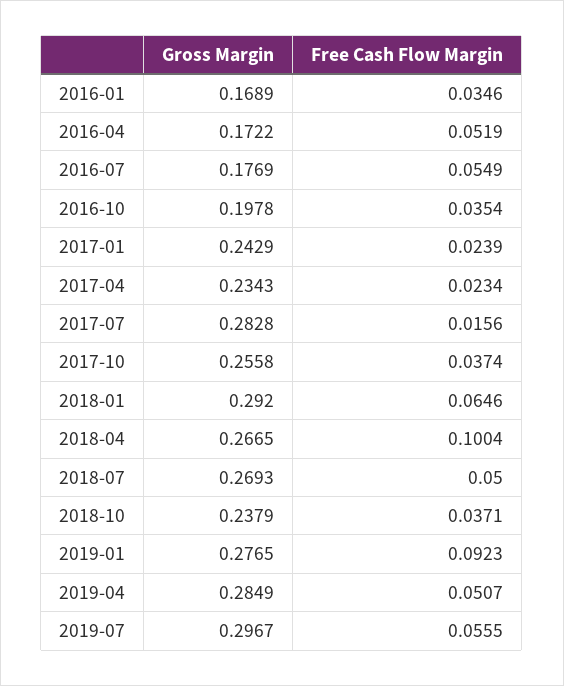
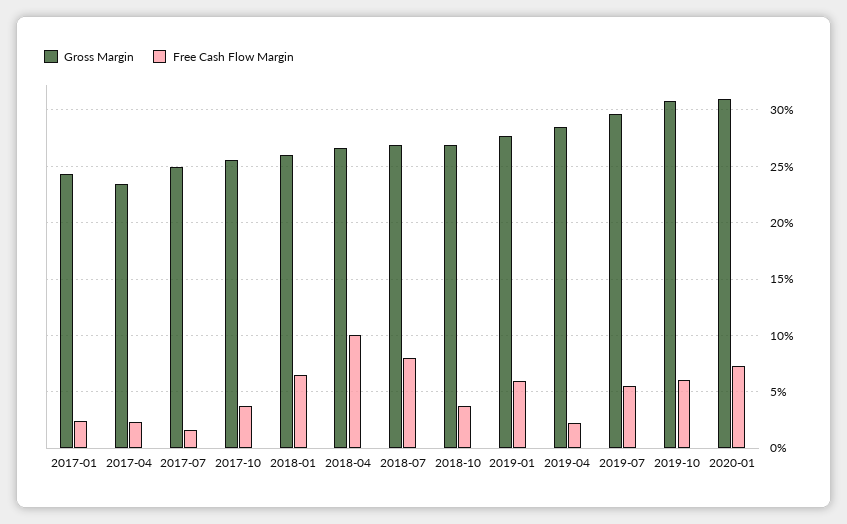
Gross Margin, 2016-01: 0.1689 -> none
Free Cash Flow Margin, 2016-01: 0.0346 -> none
Gross Margin, 2016-04: 0.1722 -> none
Free Cash Flow Margin, 2016-04: 0.0519 -> none
Gross Margin, 2016-07: 0.1769 -> none
Free Cash Flow Margin, 2016-07: 0.0549 -> none
Gross Margin, 2016-10: 0.1978 -> none
Free Cash Flow Margin, 2016-10: 0.0354 -> none
Gross Margin, 2017-07: 0.2828 -> 0.25
Gross Margin, 2018-01: 0.292 -> 0.26
Free Cash Flow Margin, 2018-07: 0.05 -> 0.08
Gross Margin, 2018-10: 0.2379 -> 0.27
Free Cash Flow Margin, 2019-01: 0.0923 -> 0.06
Free Cash Flow Margin, 2019-04: 0.0507 -> 0.02
Gross Margin, 2019-10: none -> 0.31
Free Cash Flow Margin, 2019-10: none -> 0.06
Gross Margin, 2020-01: none -> 0.31
Free Cash Flow Margin, 2020-01: none -> 0.07

